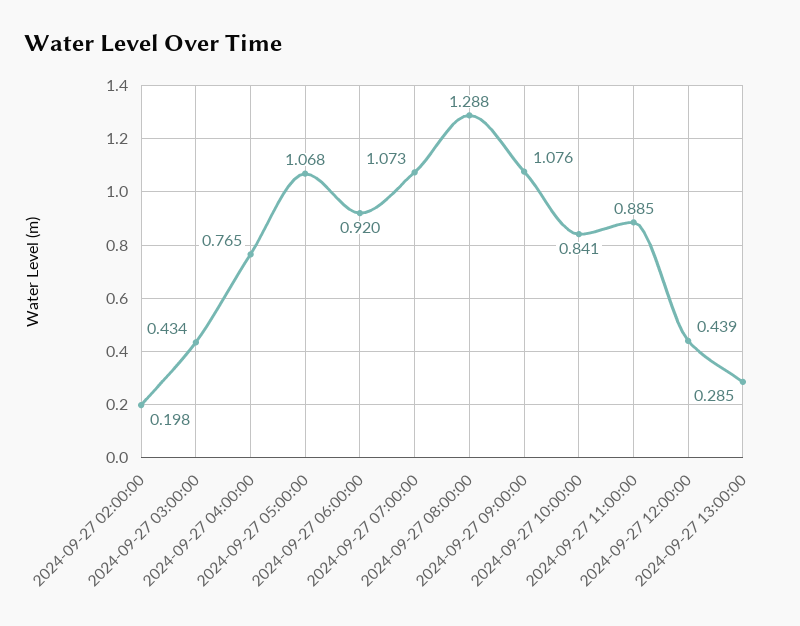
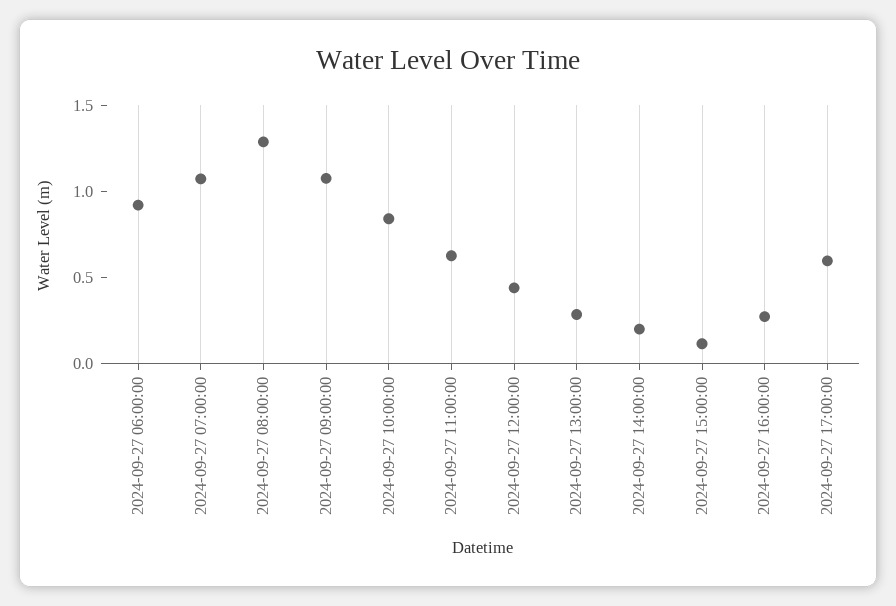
2024-09-27 02:00:00: 0.198 -> none
2024-09-27 03:00:00: 0.434 -> none
2024-09-27 04:00:00: 0.765 -> none
2024-09-27 05:00:00: 1.068 -> none
2024-09-27 11:00:00: 0.885 -> 0.6
2024-09-27 14:00:00: none -> 0.2
2024-09-27 15:00:00: none -> 0.1
2024-09-27 16:00:00: none -> 0.3
2024-09-27 17:00:00: none -> 0.6

